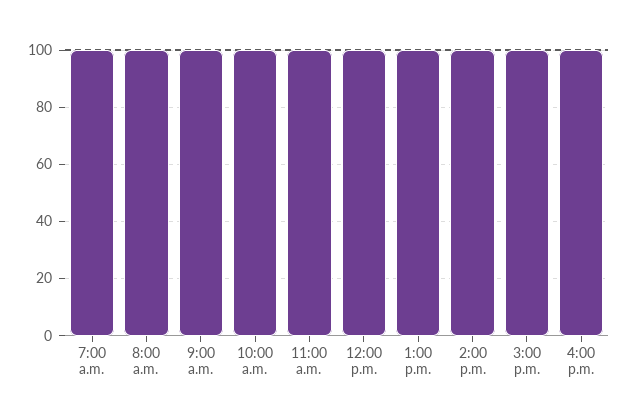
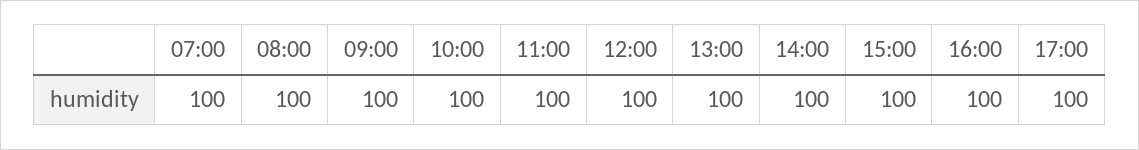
17:00: none -> 100

